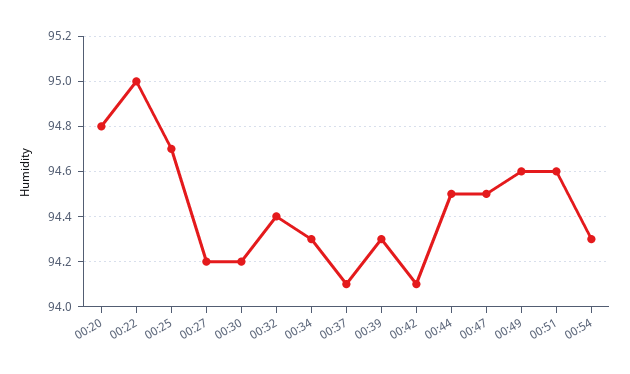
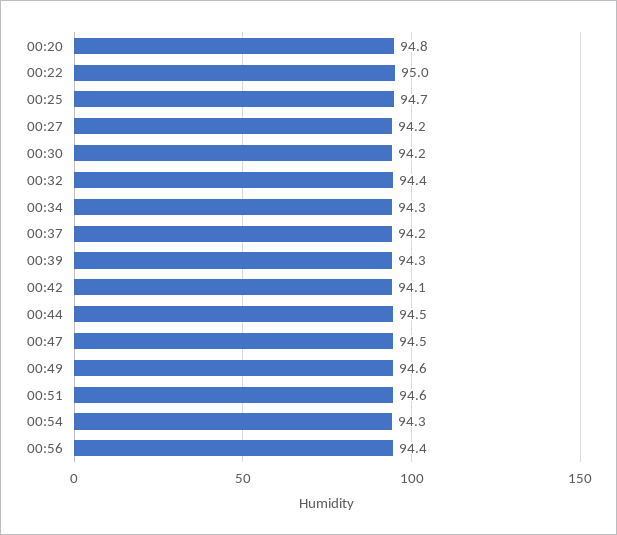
00:37: 94.1 -> 94.2
00:56: none -> 94.4

